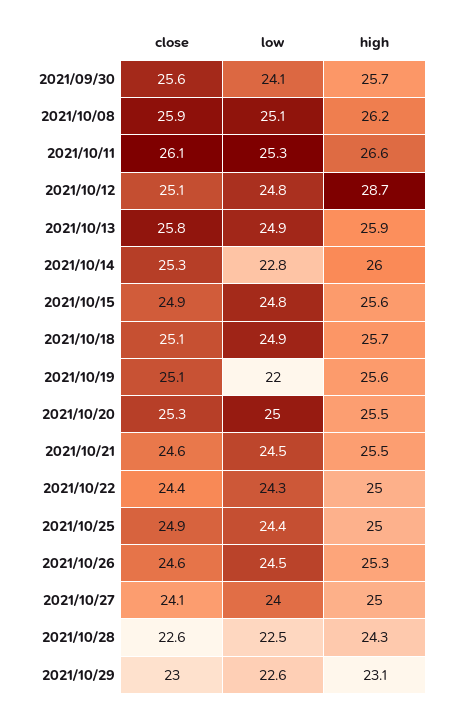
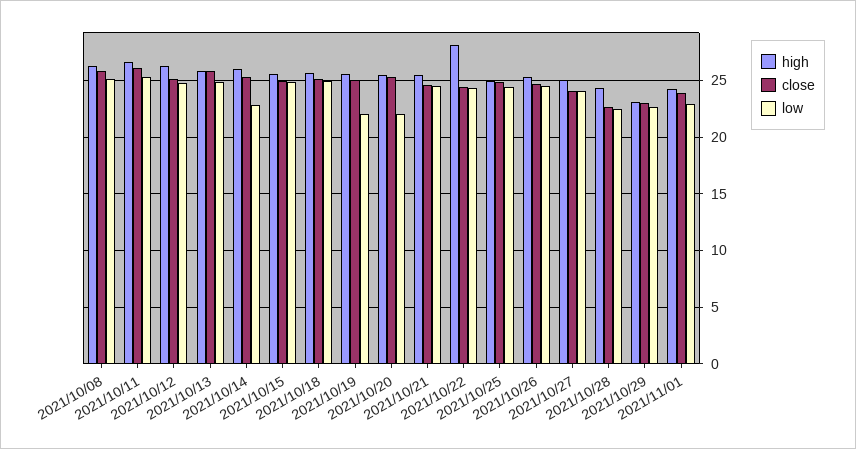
close, 2021/09/30: 25.6 -> none
low, 2021/09/30: 24.1 -> none
high, 2021/09/30: 25.7 -> none
high, 2021/10/12: 28.7 -> 26
low, 2021/10/20: 25 -> 22
high, 2021/10/22: 25 -> 28
high, 2021/11/01: none -> 24
close, 2021/11/01: none -> 24
low, 2021/11/01: none -> 23

